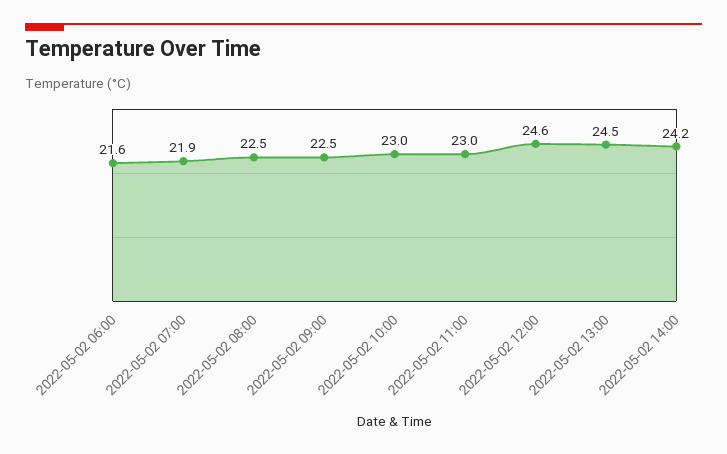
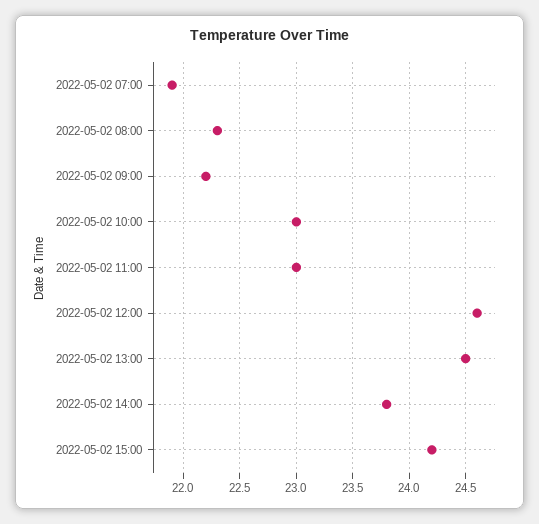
2022-05-02 06:00: 21.6 -> none
2022-05-02 08:00: 22.5 -> 22.3
2022-05-02 09:00: 22.5 -> 22.2
2022-05-02 14:00: 24.2 -> 23.8
2022-05-02 15:00: none -> 24.2

